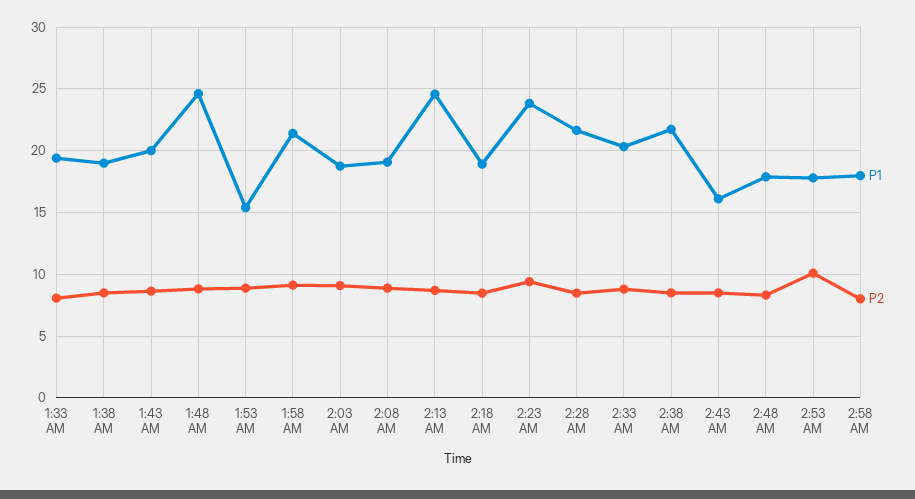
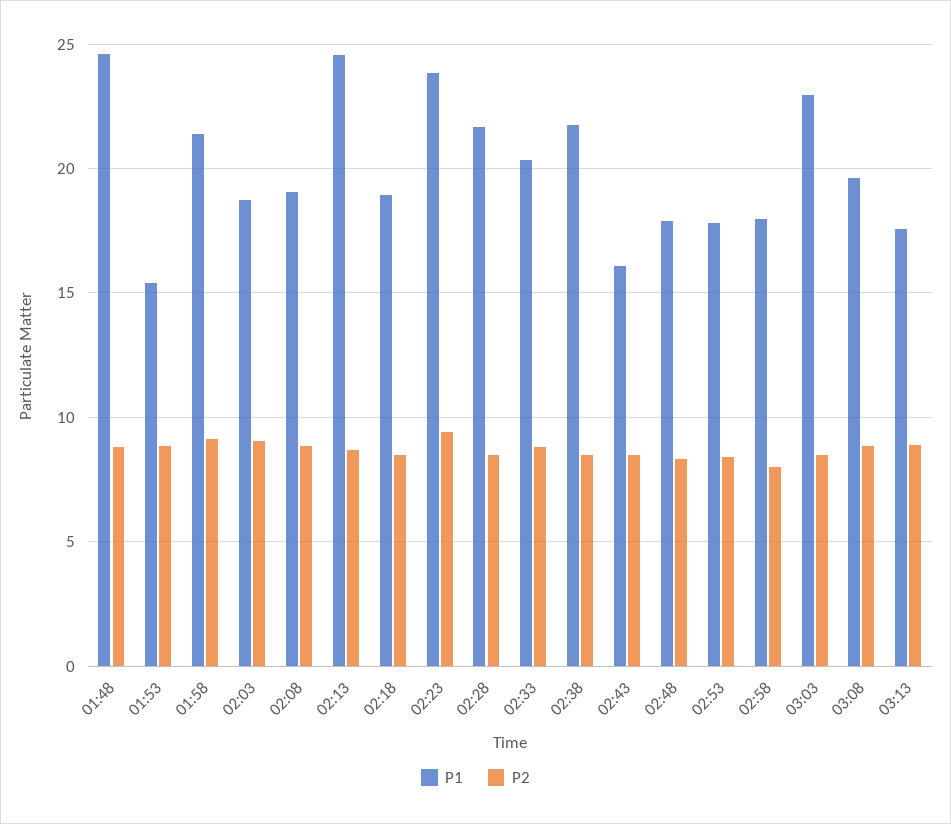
P1, 1:33 AM: 19.5 -> none
P2, 1:33 AM: 8 -> none
P1, 1:38 AM: 19 -> none
P2, 1:38 AM: 8.5 -> none
P1, 1:43 AM: 20 -> none
P2, 1:43 AM: 8.5 -> none
P2, 2:53 AM: 10 -> 8.5
P1, 03:03: none -> 23
P2, 03:03: none -> 8.5
P1, 03:08: none -> 19.5
P2, 03:08: none -> 9
P1, 03:13: none -> 17.5
P2, 03:13: none -> 9

